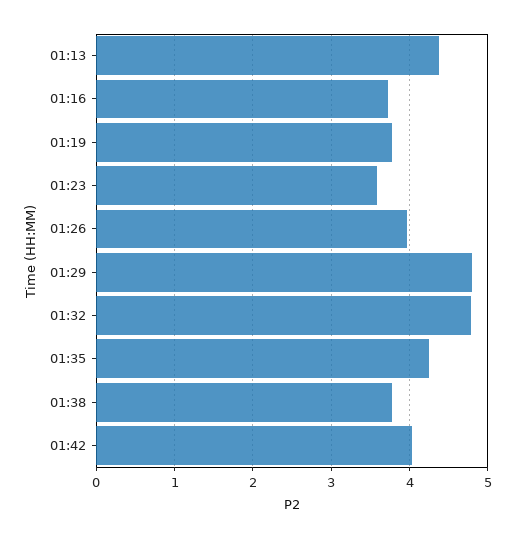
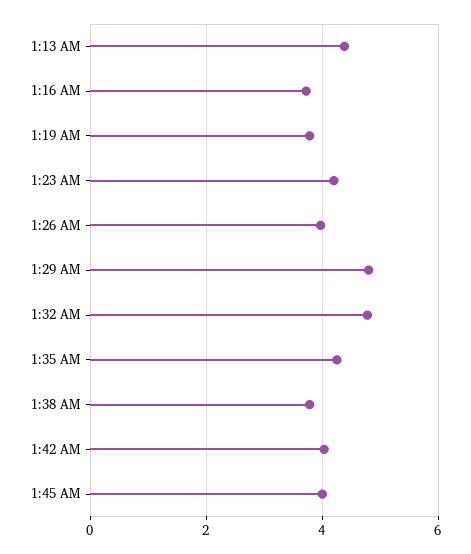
01:23: 3.6 -> 4.2
1:45 AM: none -> 4

